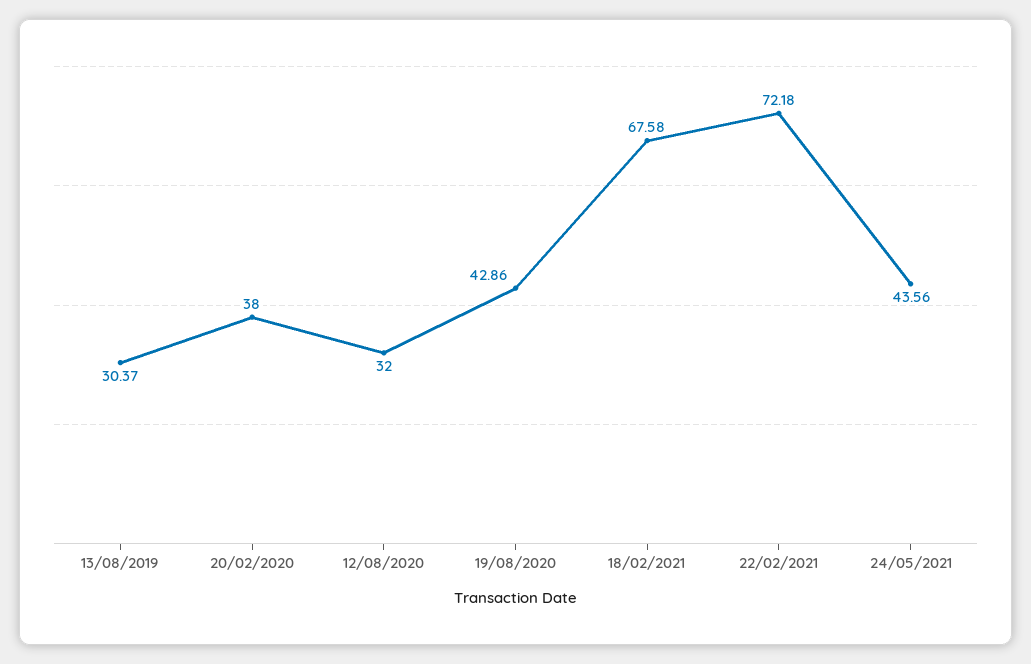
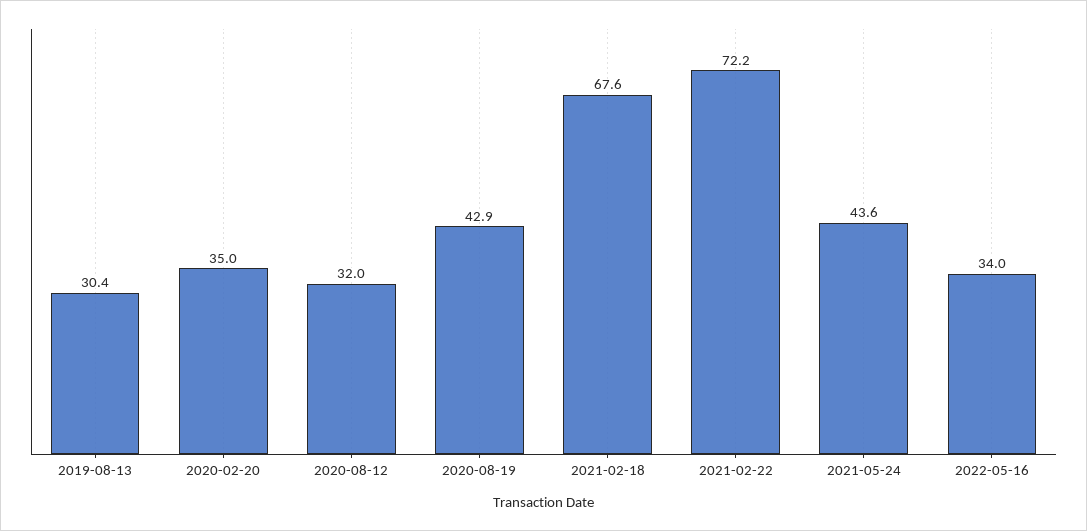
20/02/2020: 38 -> 35
2022-05-16: none -> 34

